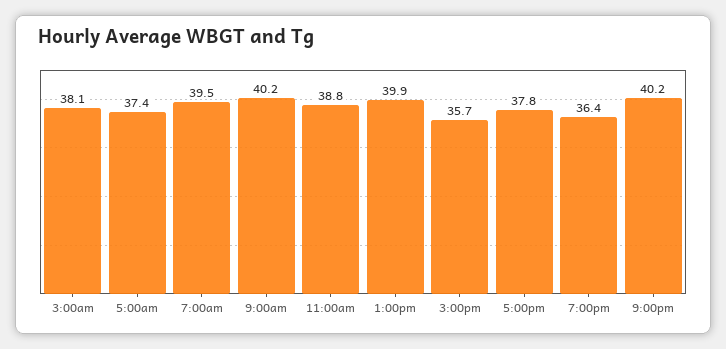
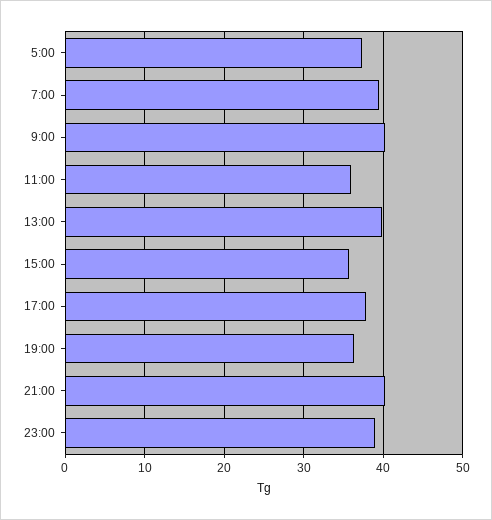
3:00am: 38.1 -> none
11:00am: 38.8 -> 36
23:00: none -> 39

